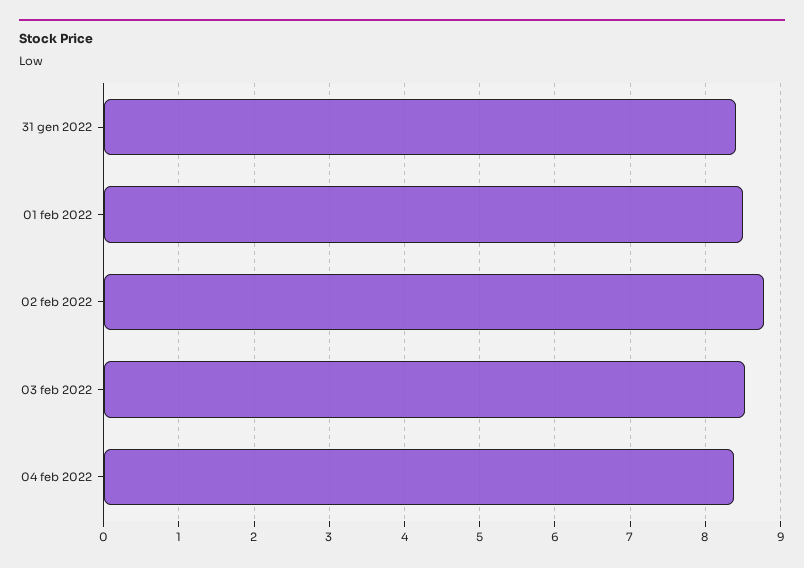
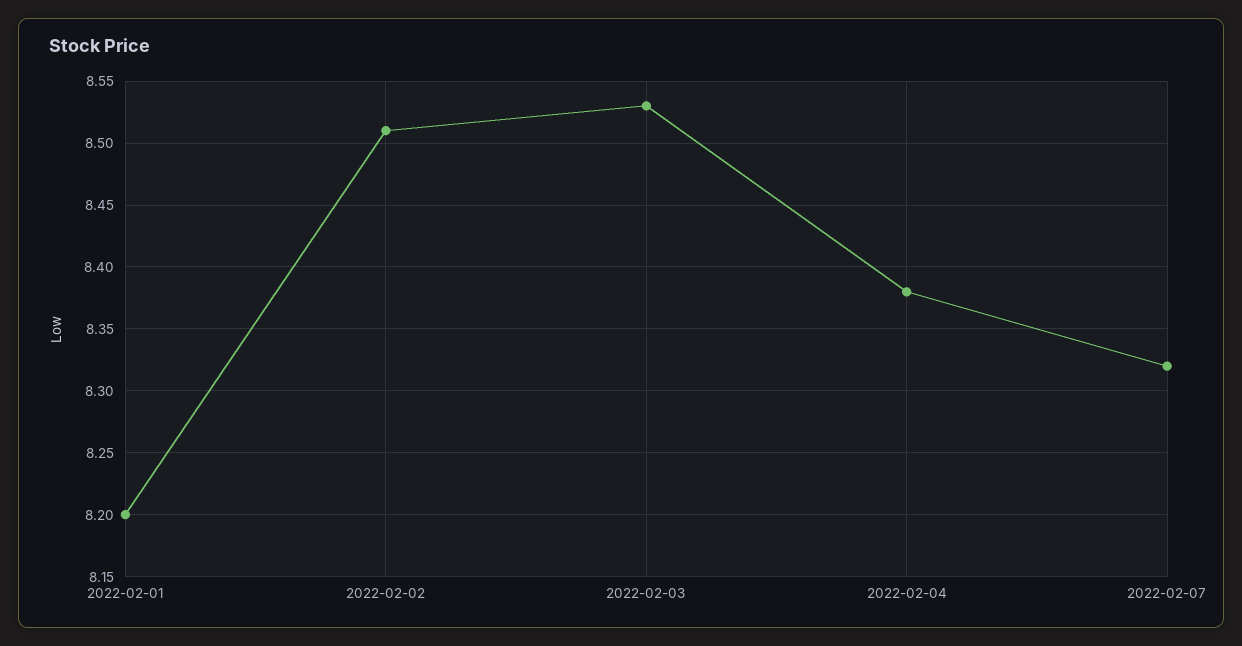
31 gen 2022: 8.4 -> none
01 feb 2022: 8.5 -> 8.2
02 feb 2022: 8.8 -> 8.51
2022-02-07: none -> 8.32

